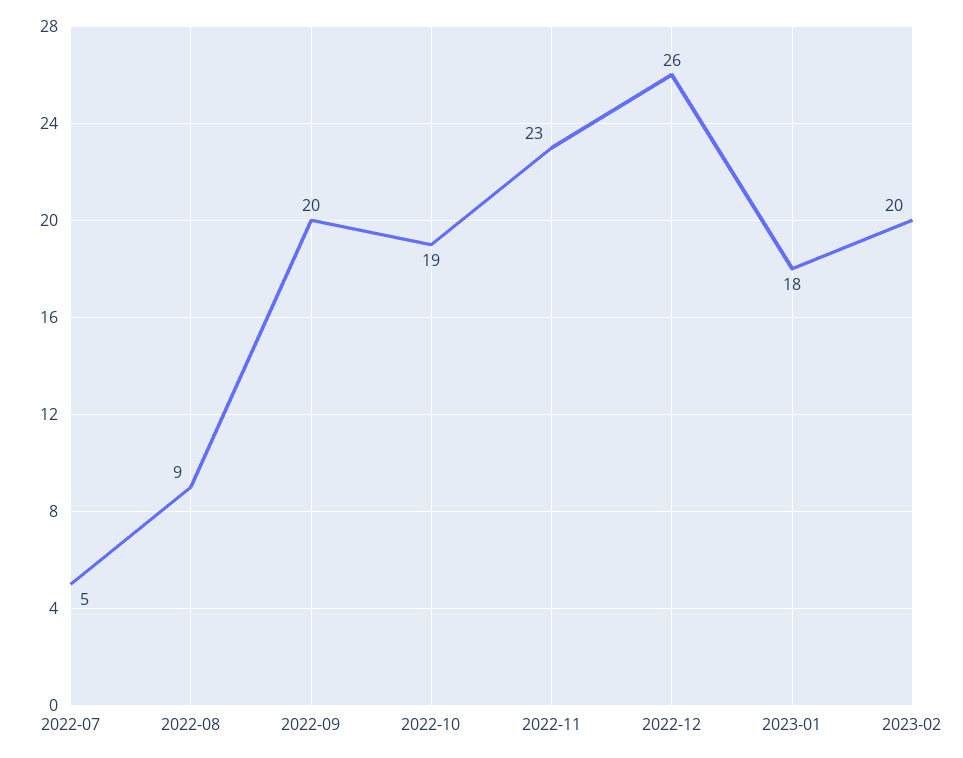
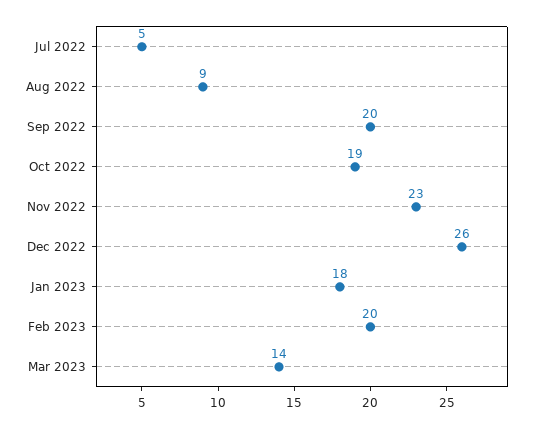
Mar 2023: none -> 14

